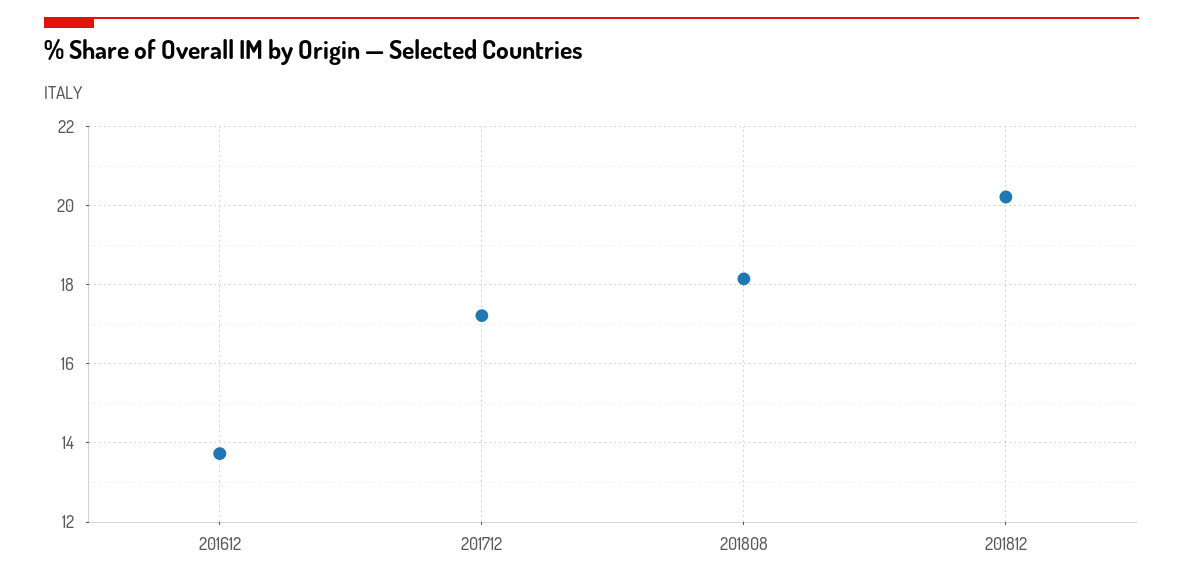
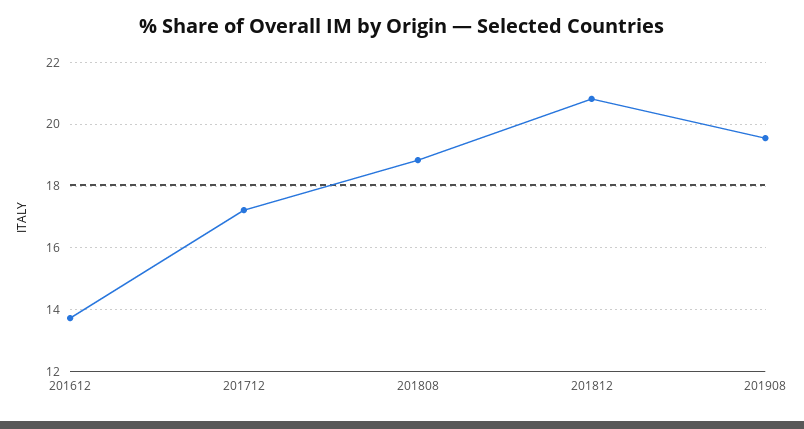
201808: 18.2 -> 18.8
201812: 20.2 -> 20.8
201908: none -> 19.6

